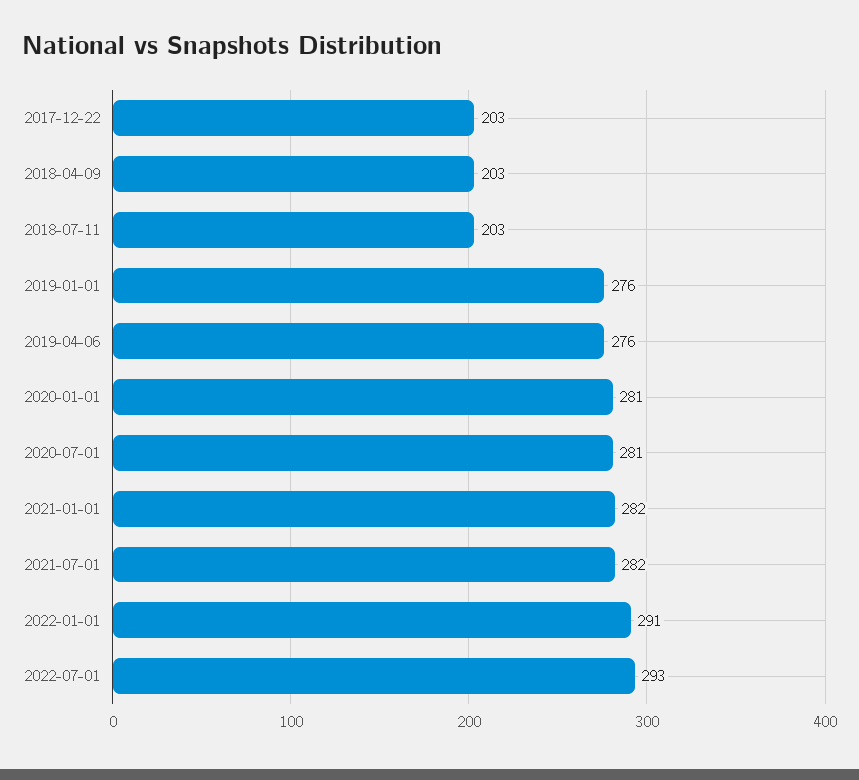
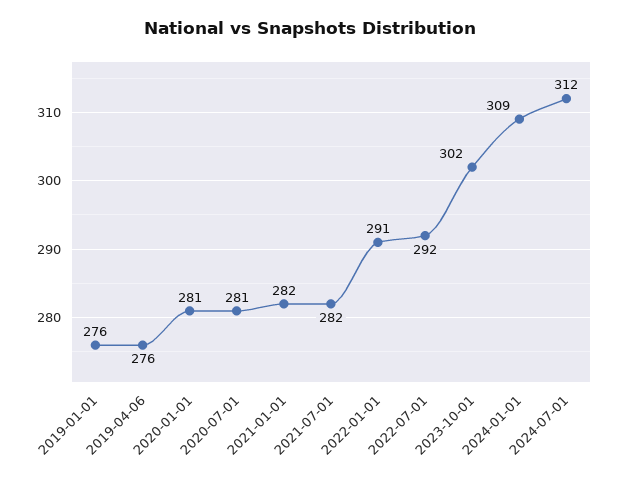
2017-12-22: 203 -> none
2018-04-09: 203 -> none
2018-07-11: 203 -> none
2022-07-01: 293 -> 292
2023-10-01: none -> 302
2024-01-01: none -> 309
2024-07-01: none -> 312

